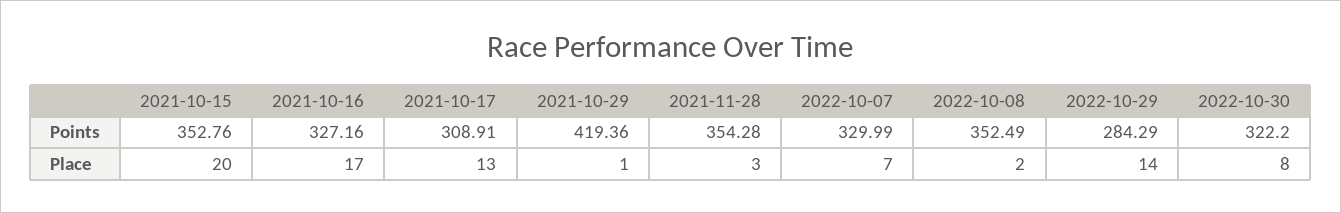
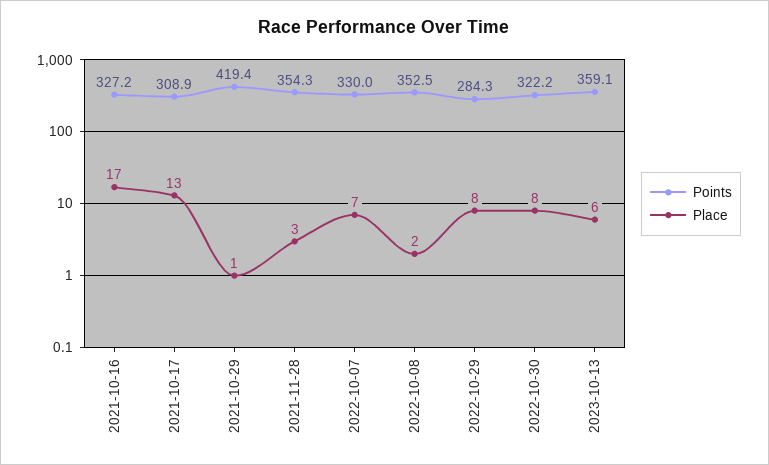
Points, 2021-10-15: 352.76 -> none
Place, 2021-10-15: 20 -> none
Place, 2022-10-29: 14 -> 8
Points, 2023-10-13: none -> 359.1
Place, 2023-10-13: none -> 6

